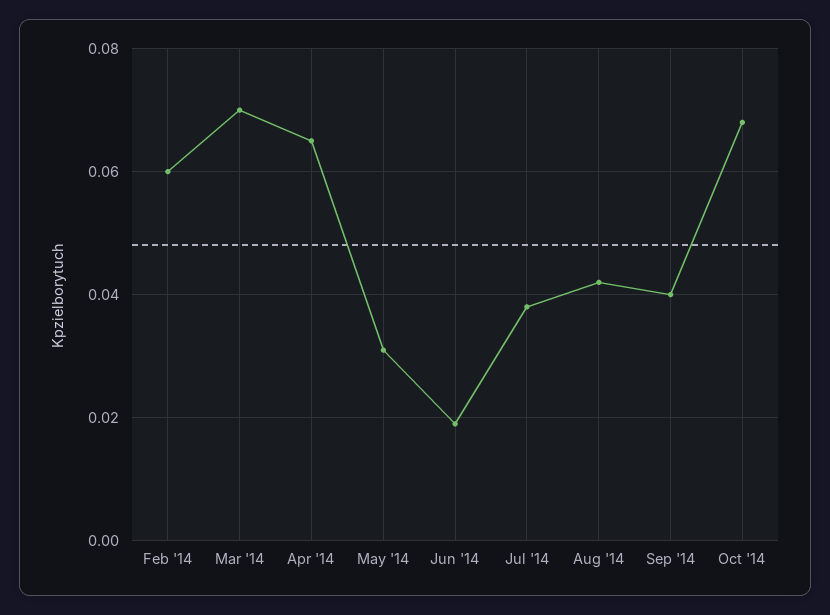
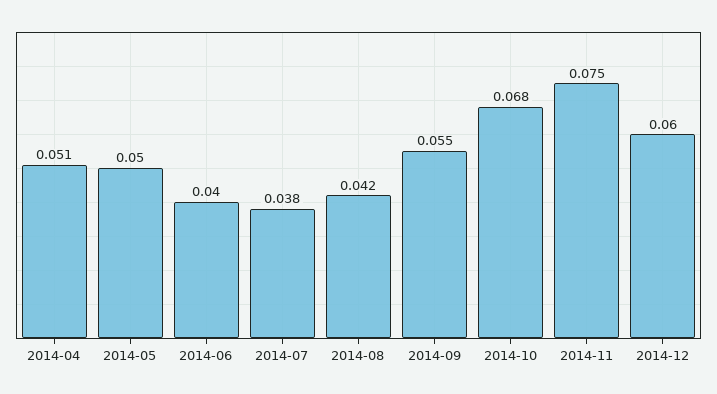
Feb '14: 0.06 -> none
Mar '14: 0.07 -> none
Apr '14: 0.065 -> 0.051
May '14: 0.03 -> 0.05
Jun '14: 0.02 -> 0.04
Sep '14: 0.04 -> 0.055
2014-11: none -> 0.075
2014-12: none -> 0.06

